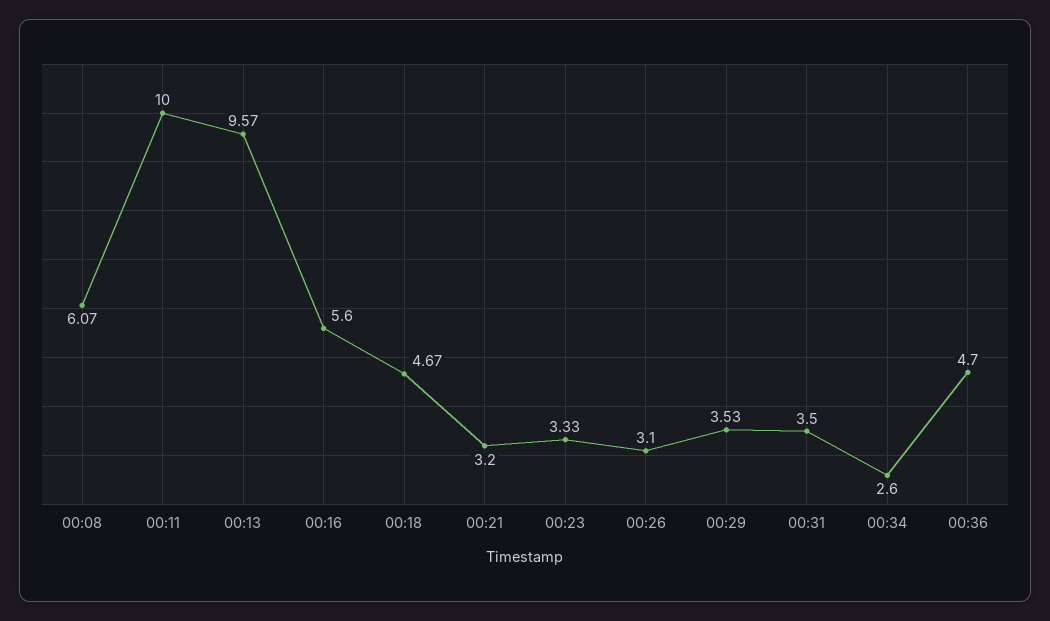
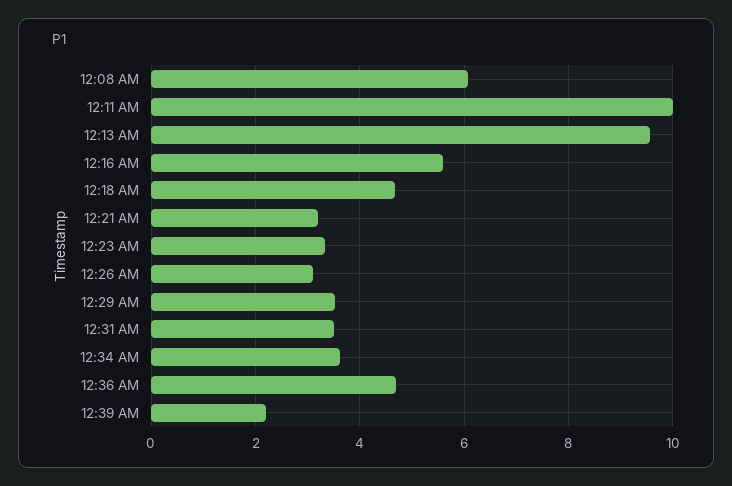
00:34: 2.6 -> 3.6
12:39 AM: none -> 2.2

